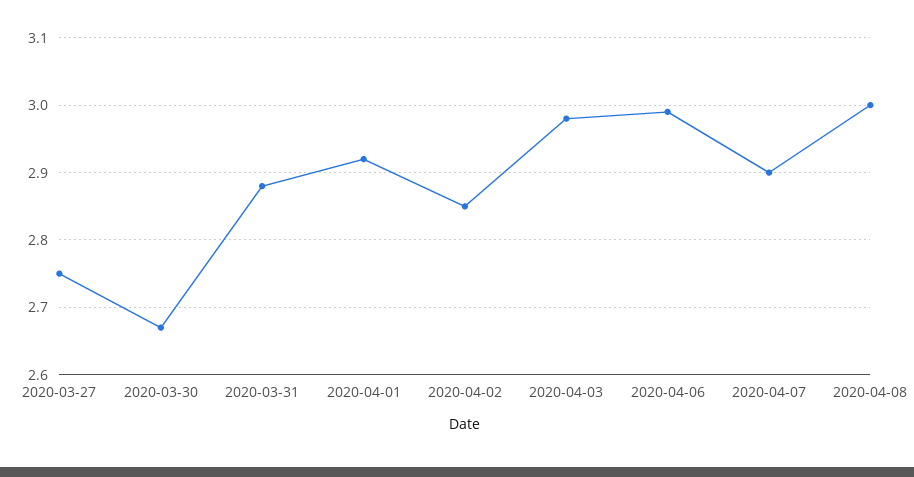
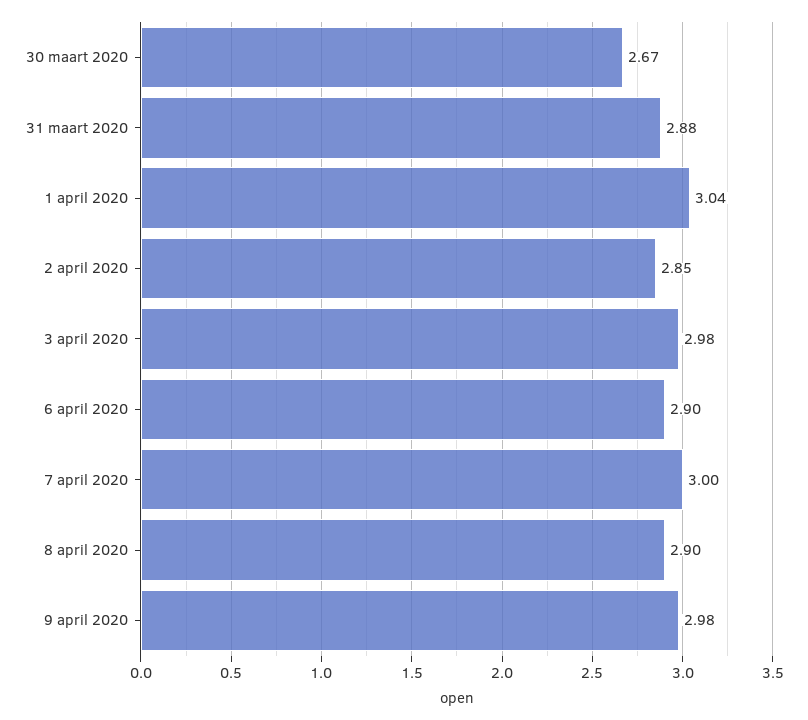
2020-03-27: 2.75 -> none
2020-04-01: 2.92 -> 3.04
2020-04-06: 2.99 -> 2.9
2020-04-07: 2.9 -> 3
2020-04-08: 3 -> 2.9
9 april 2020: none -> 2.98

